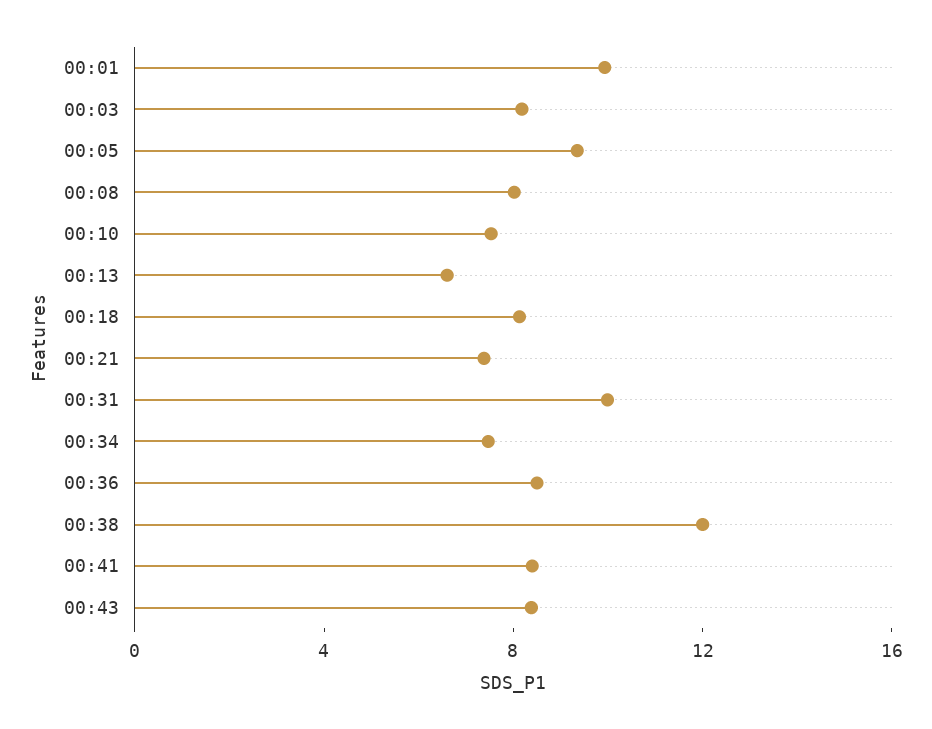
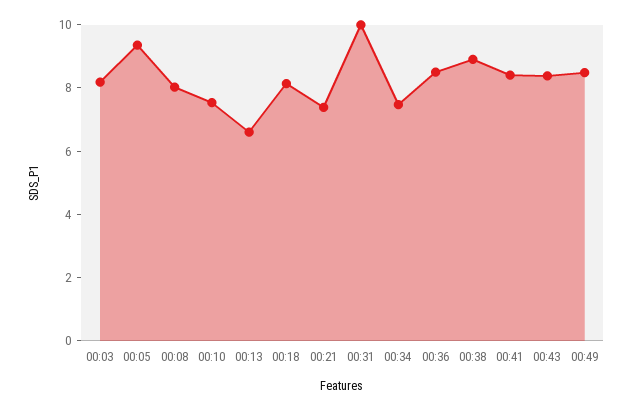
00:01: 10 -> none
00:38: 12 -> 9
00:49: none -> 8.5

